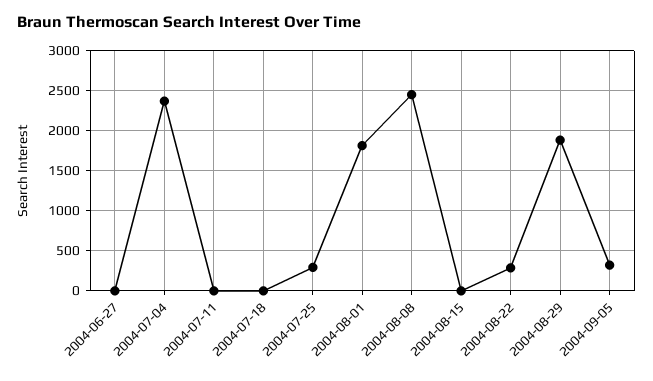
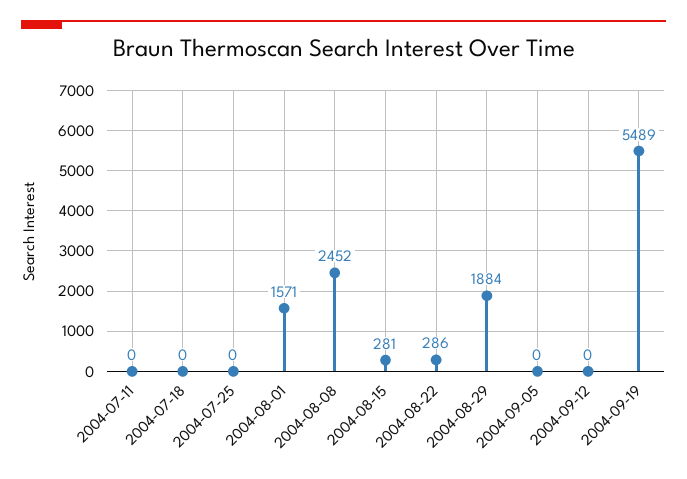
2004-06-27: 0 -> none
2004-07-04: 2400 -> none
2004-07-25: 300 -> 0
2004-08-01: 1800 -> 1571
2004-08-15: 0 -> 281
2004-09-05: 300 -> 0
2004-09-12: none -> 0
2004-09-19: none -> 5489

